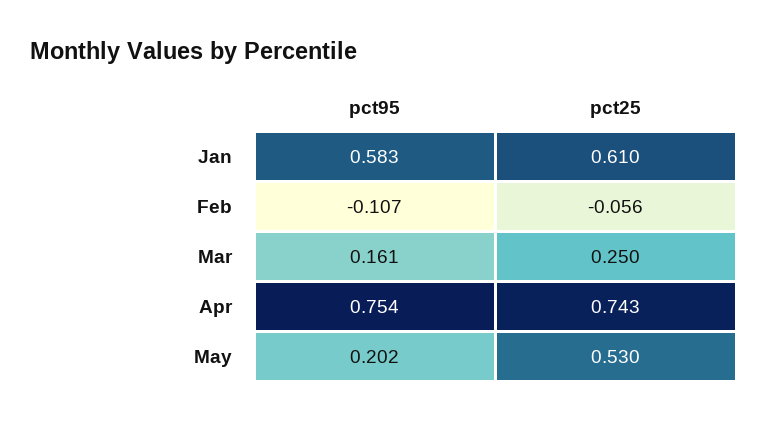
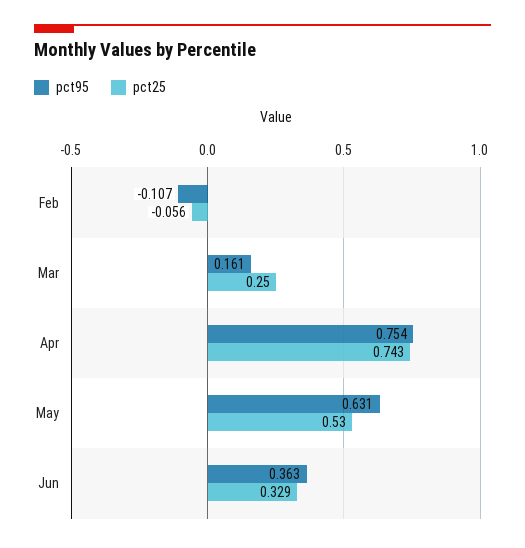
pct95, Jan: 0.583 -> none
pct25, Jan: 0.61 -> none
pct95, May: 0.202 -> 0.631
pct95, Jun: none -> 0.363
pct25, Jun: none -> 0.329

